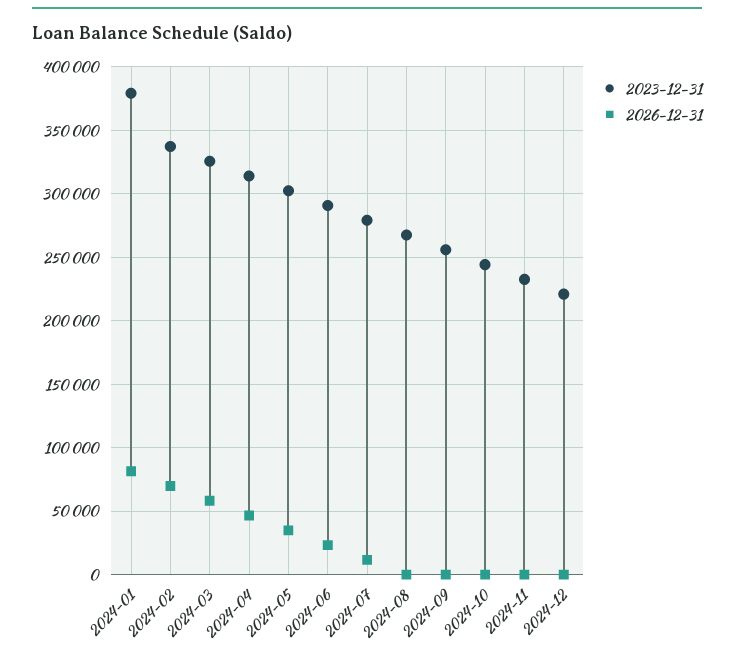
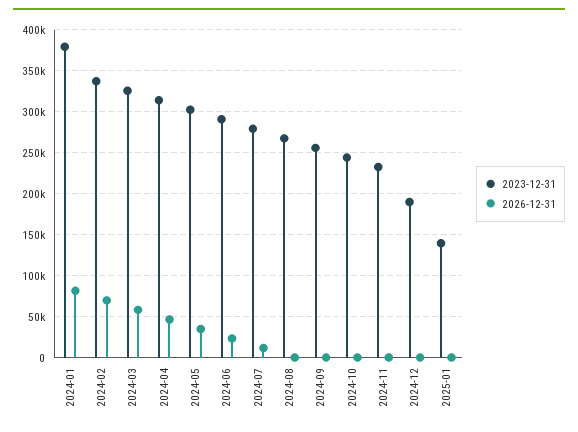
2023-12-31, 2024-12: 220000 -> 190000
2023-12-31, 2025-01: none -> 140000
2026-12-31, 2025-01: none -> 0

